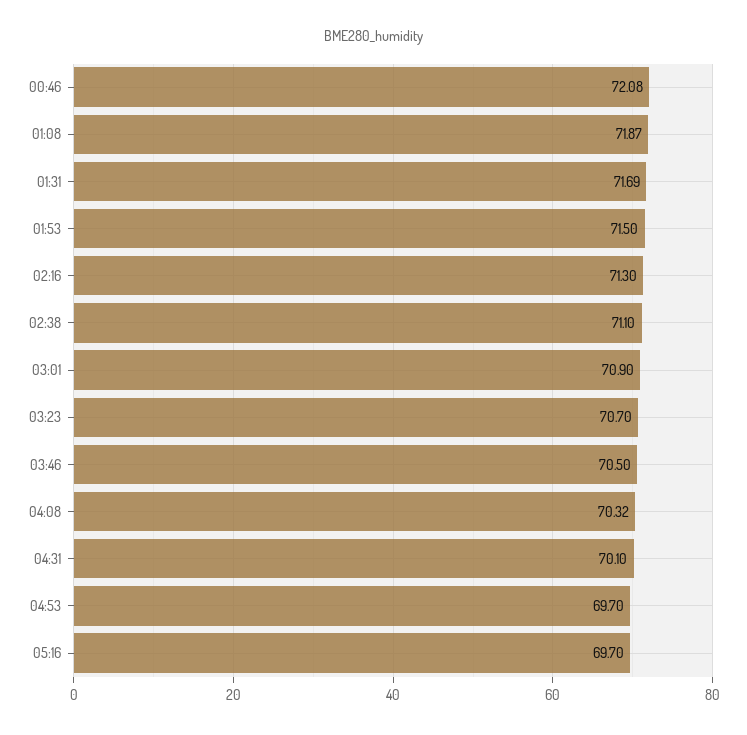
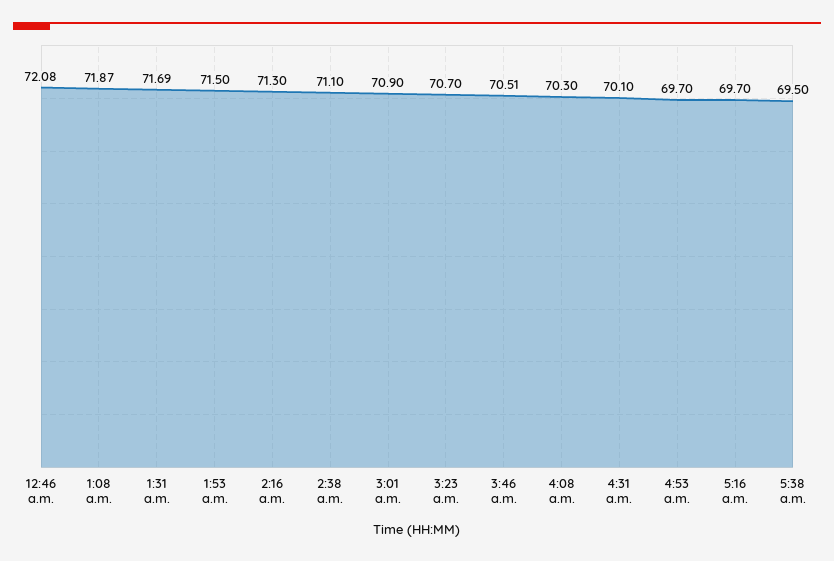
03:46: 70.5 -> 70.51
04:08: 70.32 -> 70.3
5:38 a.m.: none -> 69.5

